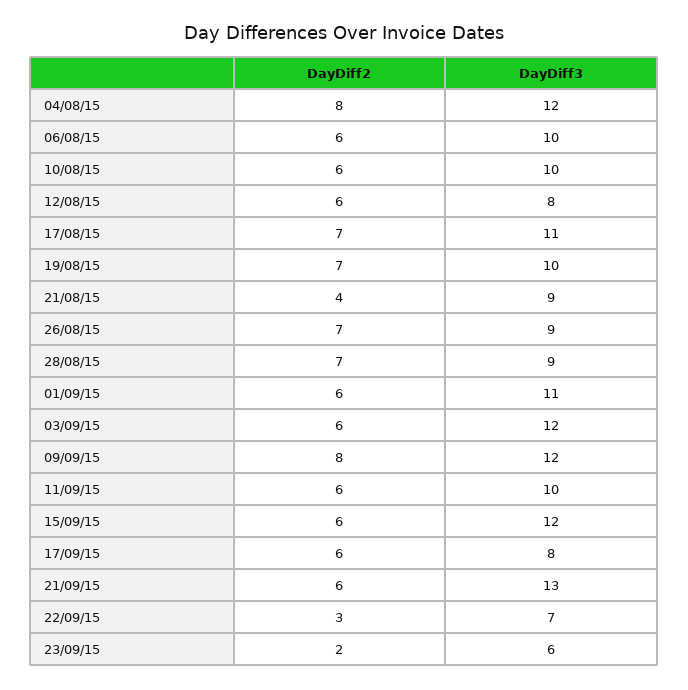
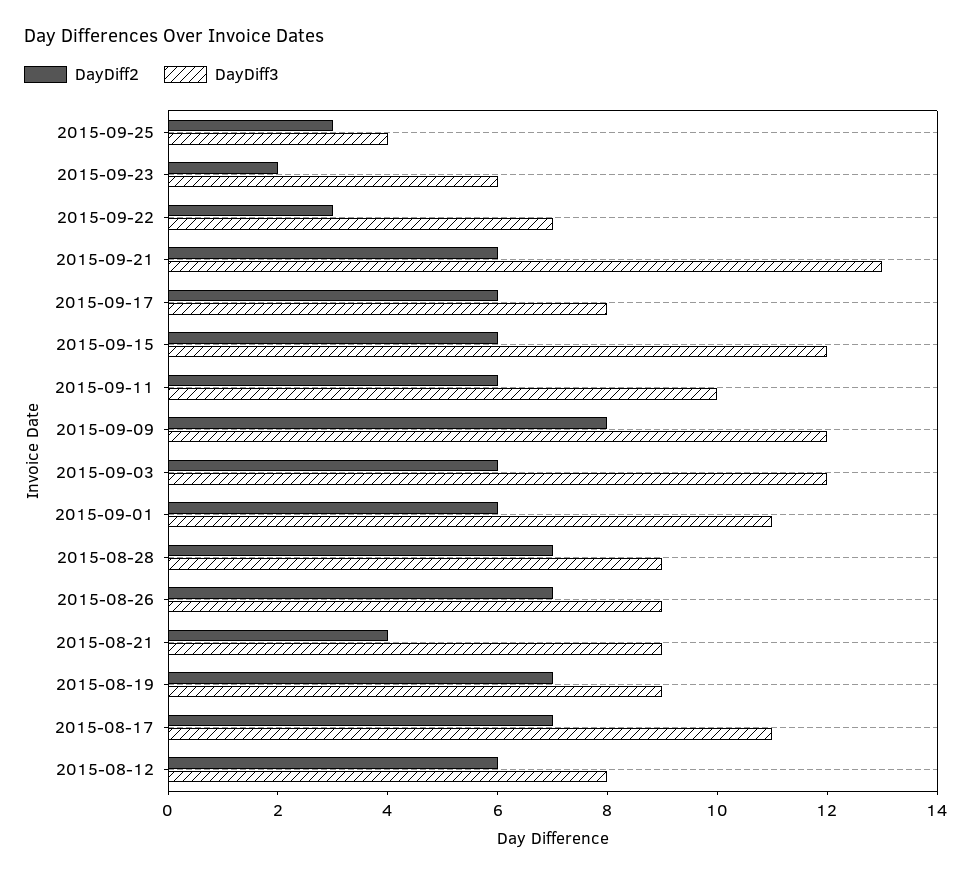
DayDiff2, 04/08/15: 8 -> none
DayDiff3, 04/08/15: 12 -> none
DayDiff2, 06/08/15: 6 -> none
DayDiff3, 06/08/15: 10 -> none
DayDiff2, 10/08/15: 6 -> none
DayDiff3, 10/08/15: 10 -> none
DayDiff3, 19/08/15: 10 -> 9
DayDiff2, 2015-09-25: none -> 3
DayDiff3, 2015-09-25: none -> 4

